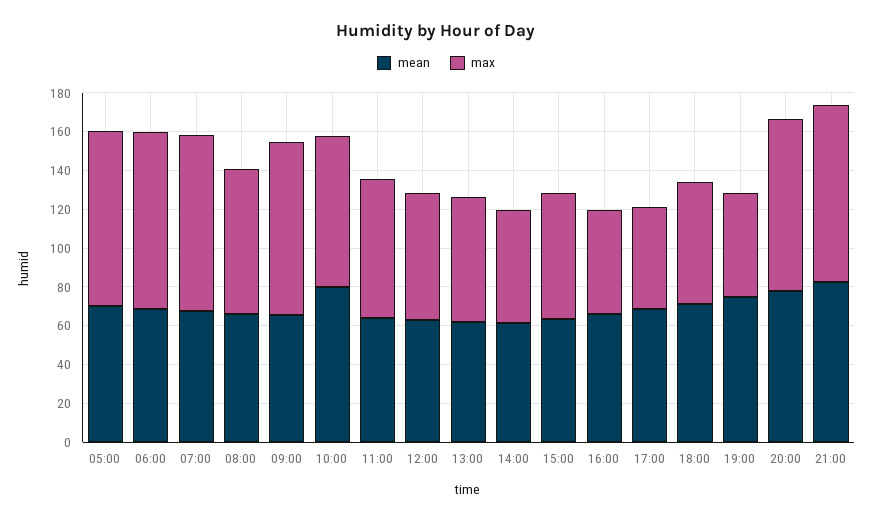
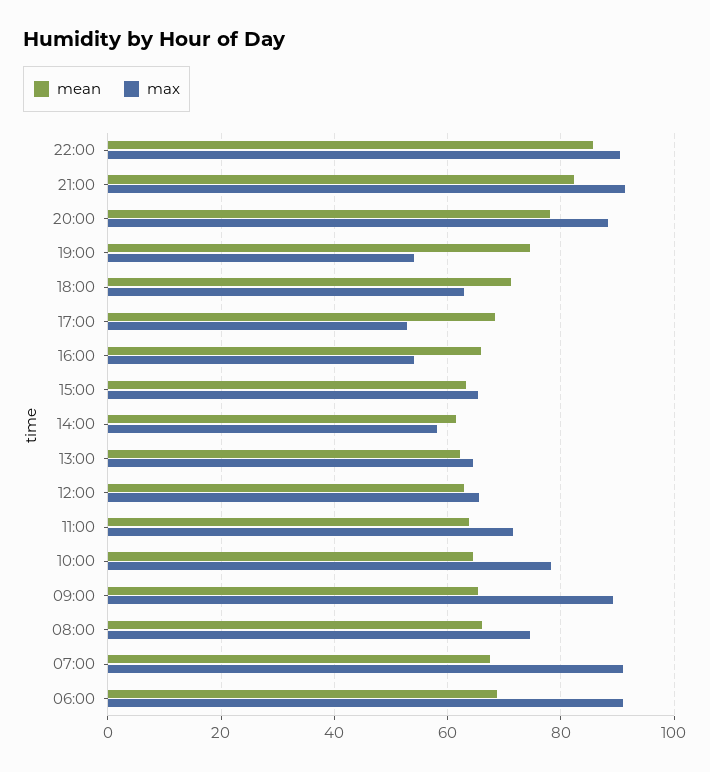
mean, 05:00: 70 -> none
max, 05:00: 90 -> none
mean, 10:00: 80 -> 64
mean, 22:00: none -> 86
max, 22:00: none -> 90

